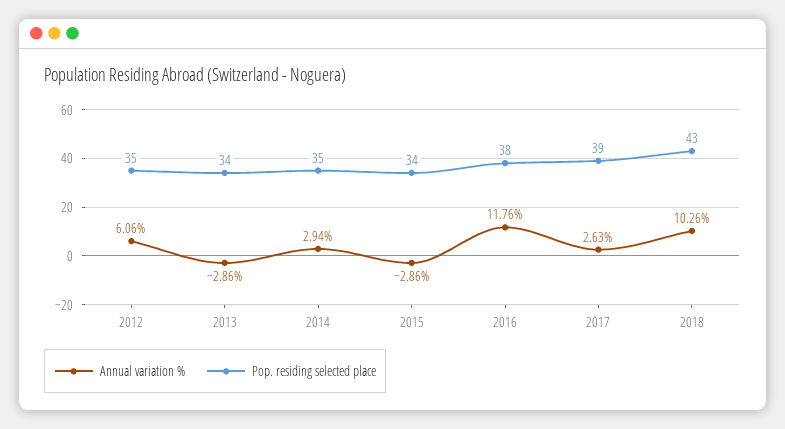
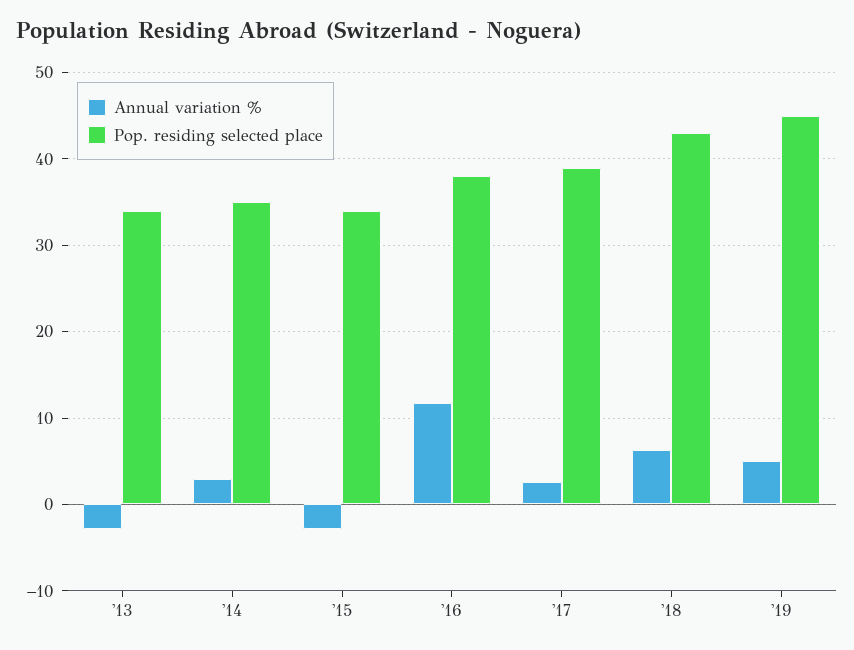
Annual variation %, 2012: 6.06 -> none
Pop. residing selected place, 2012: 35 -> none
Annual variation %, 2018: 10.26 -> 6
Annual variation %, '19: none -> 5
Pop. residing selected place, '19: none -> 45

